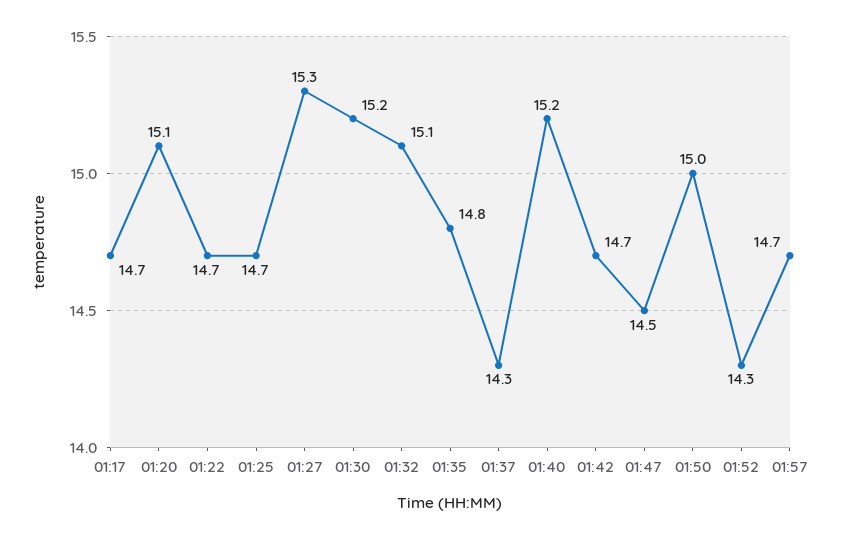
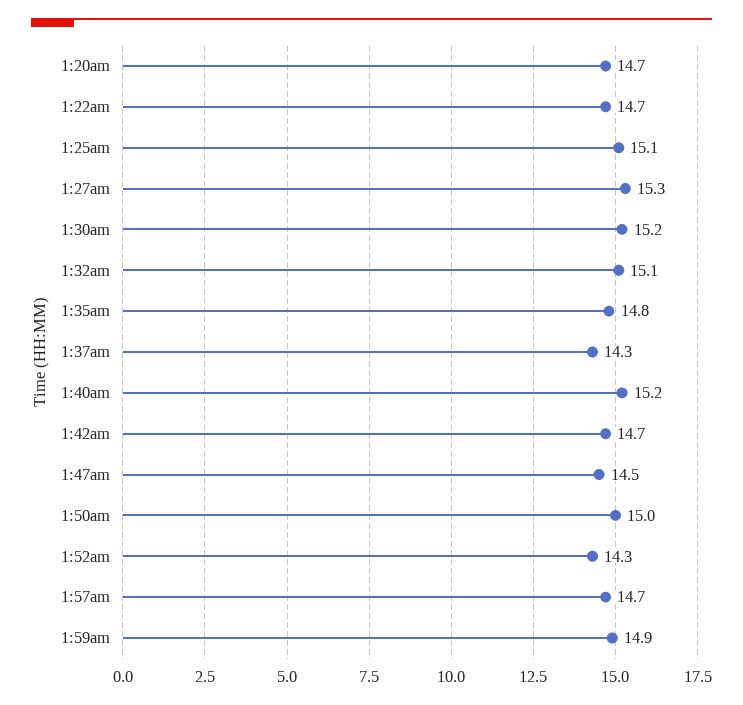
01:17: 14.7 -> none
01:20: 15.1 -> 14.7
01:25: 14.7 -> 15.1
1:59am: none -> 14.9

